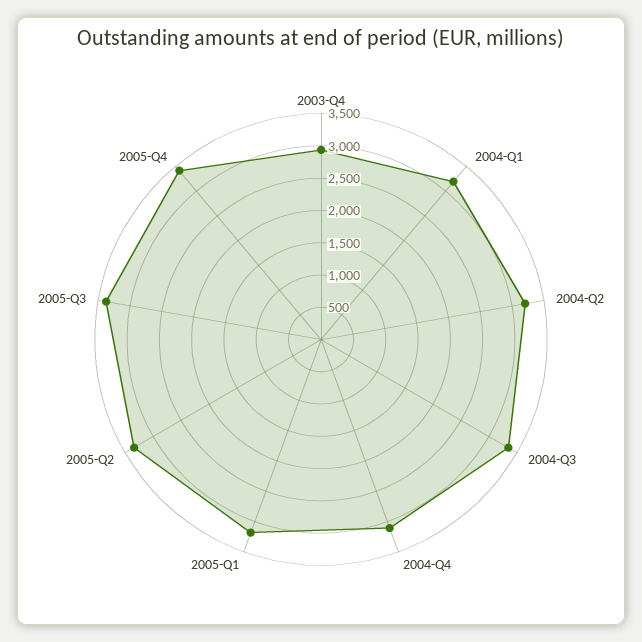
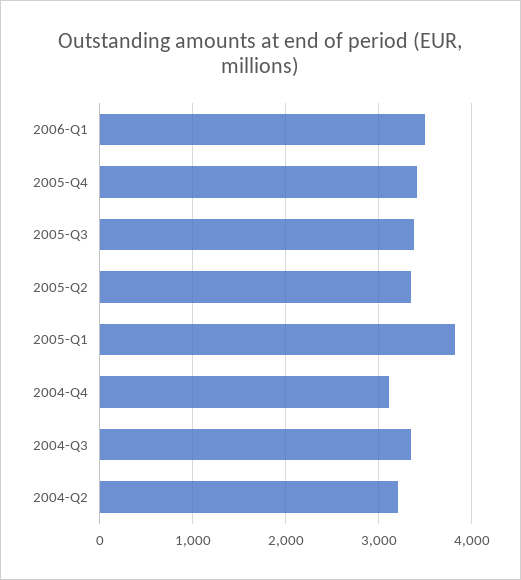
2003-Q4: 3000 -> none
2004-Q1: 3250 -> none
2005-Q1: 3250 -> 3800
2006-Q1: none -> 3500

